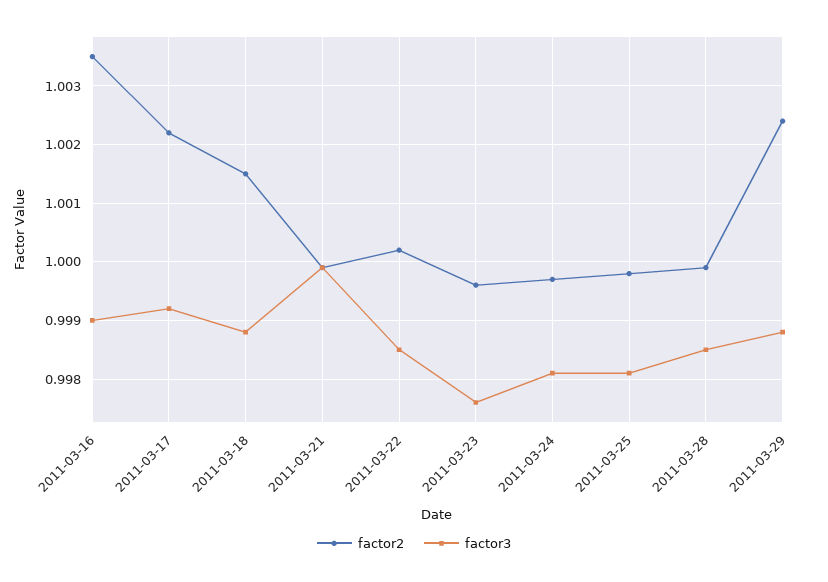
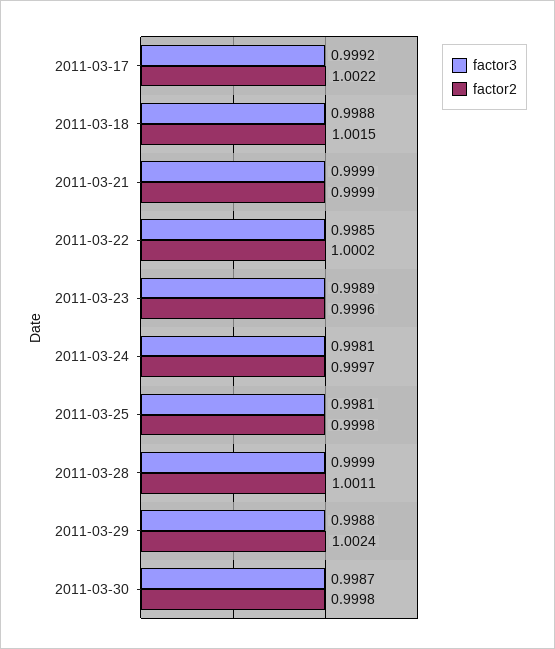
factor2, 2011-03-16: 1.0035 -> none
factor3, 2011-03-16: 0.999 -> none
factor3, 2011-03-23: 0.9975 -> 0.9989
factor2, 2011-03-28: 1 -> 1.0011
factor3, 2011-03-28: 0.9985 -> 0.9999
factor3, 2011-03-30: none -> 0.9987
factor2, 2011-03-30: none -> 0.9998

